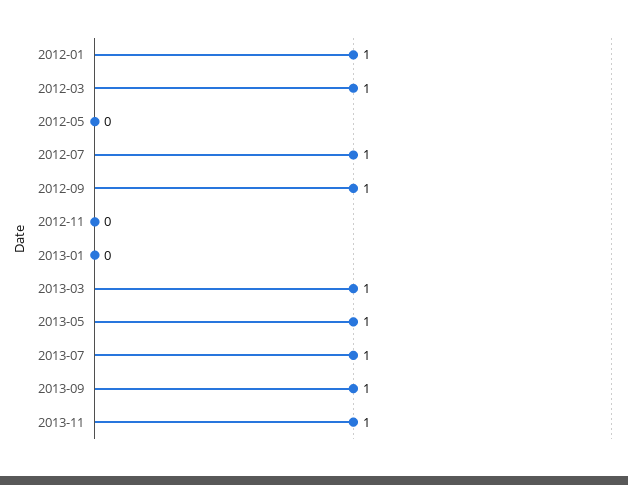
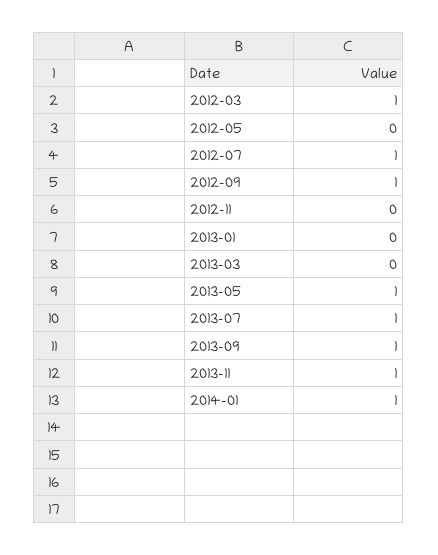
2012-01: 1 -> none
2013-03: 1 -> 0
2014-01: none -> 1

